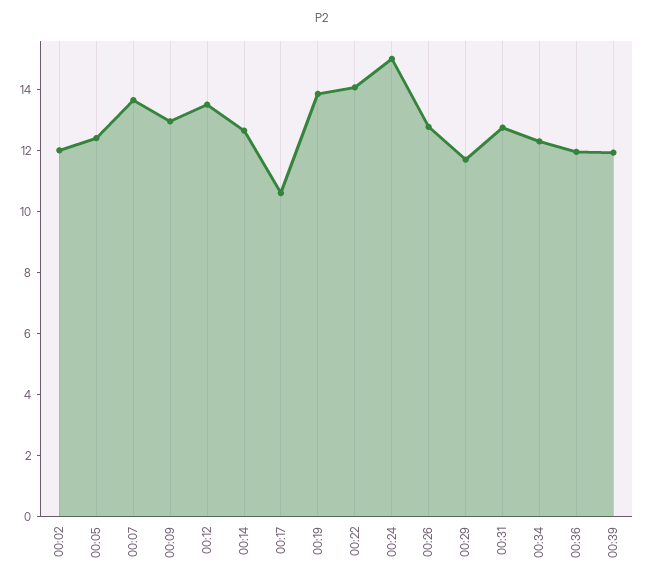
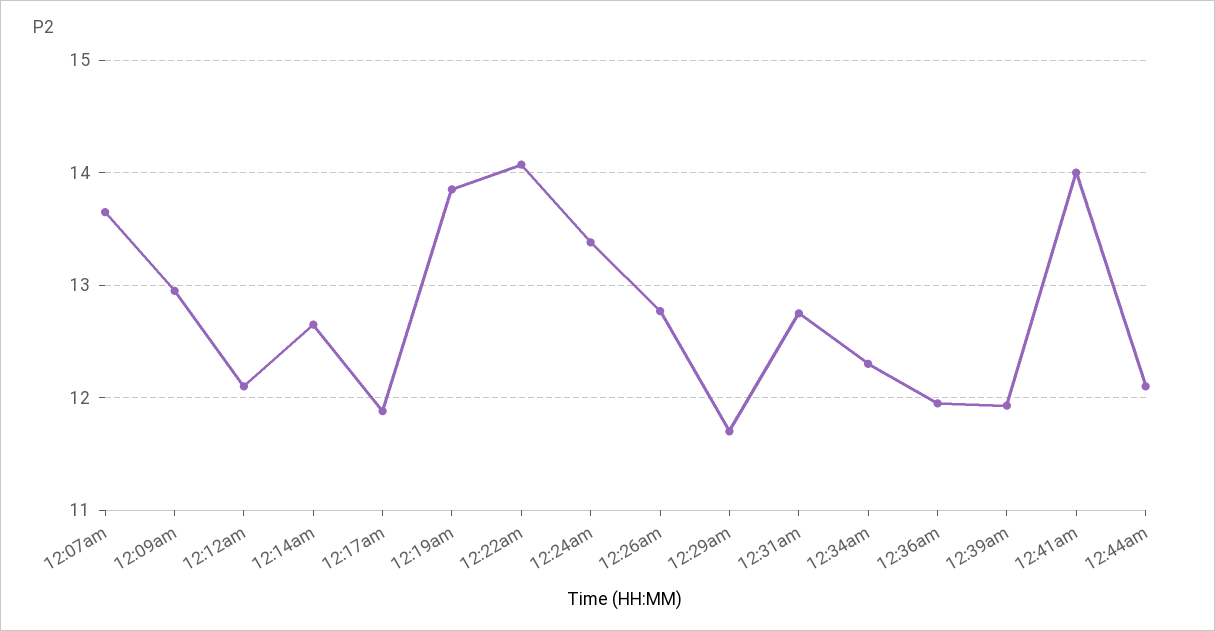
00:02: 12 -> none
00:05: 12.5 -> none
00:12: 13.5 -> 12.1
00:17: 10.5 -> 11.9
00:24: 15 -> 13.4
12:41am: none -> 14
12:44am: none -> 12.1

